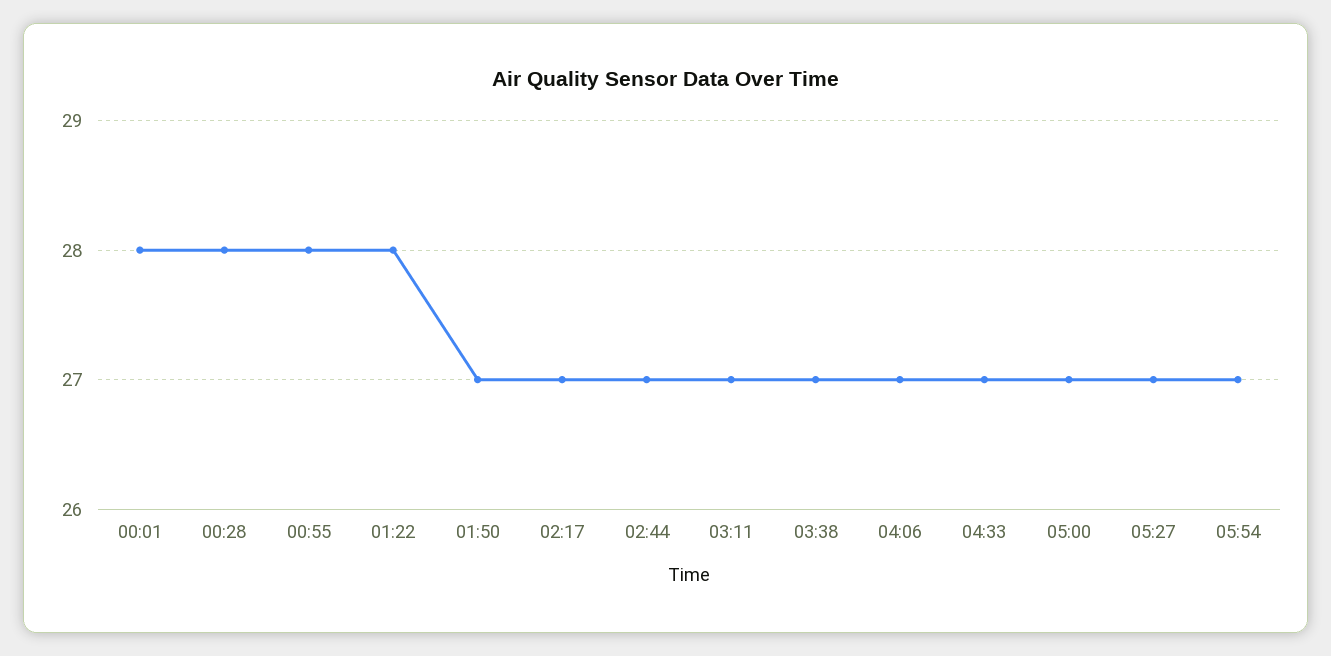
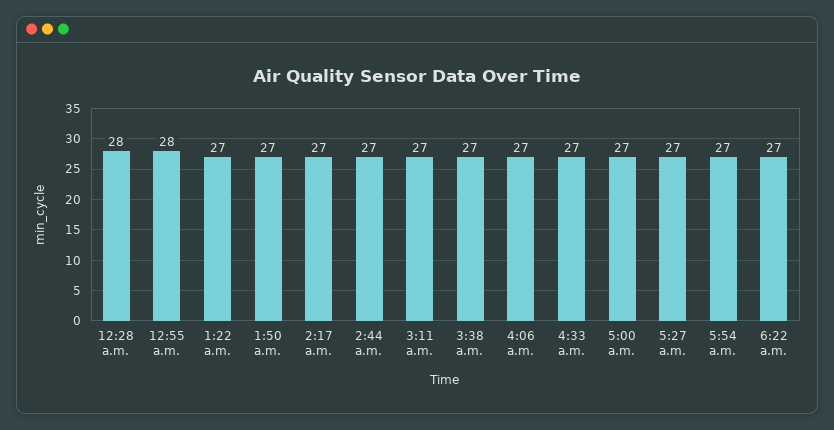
00:01: 28 -> none
01:22: 28 -> 27
6:22 a.m.: none -> 27

